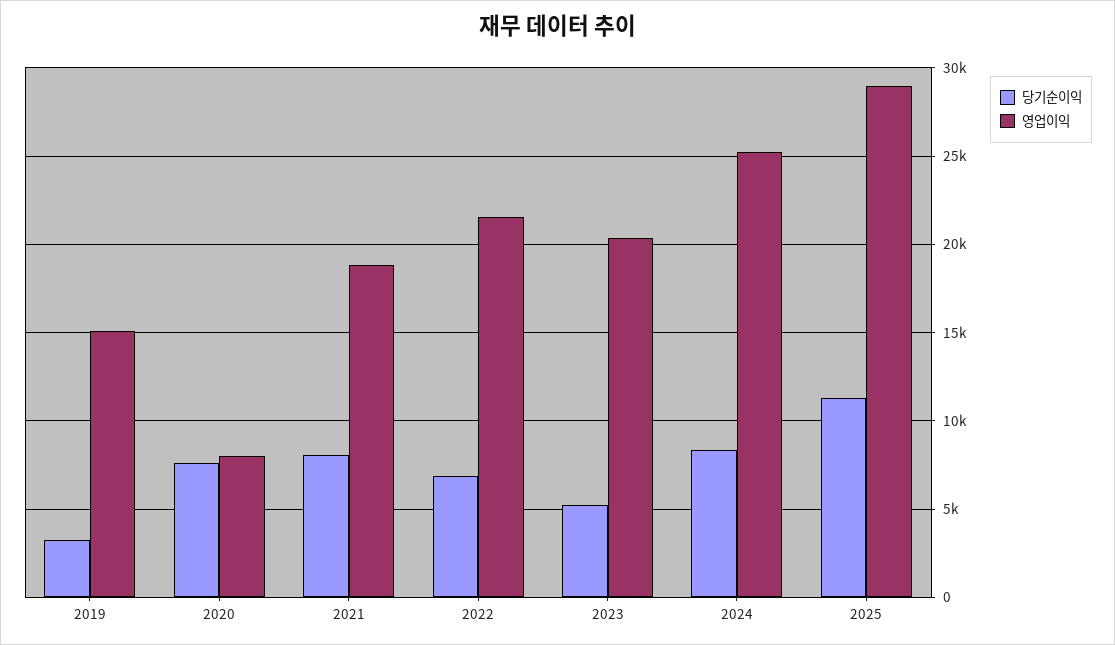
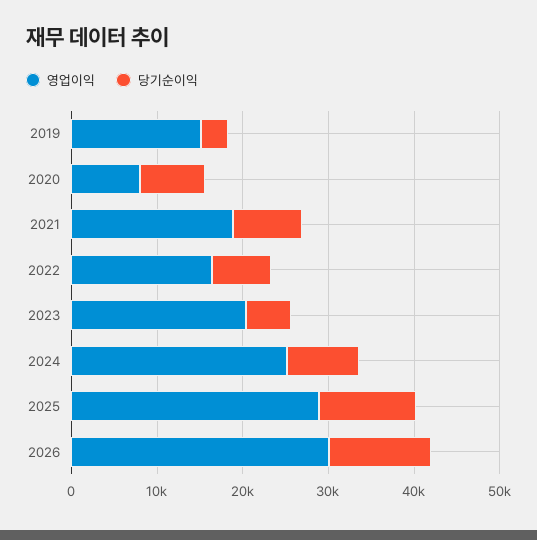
영업이익, 2022: 21500 -> 16000
영업이익, 2026: none -> 30000
당기순이익, 2026: none -> 12000

